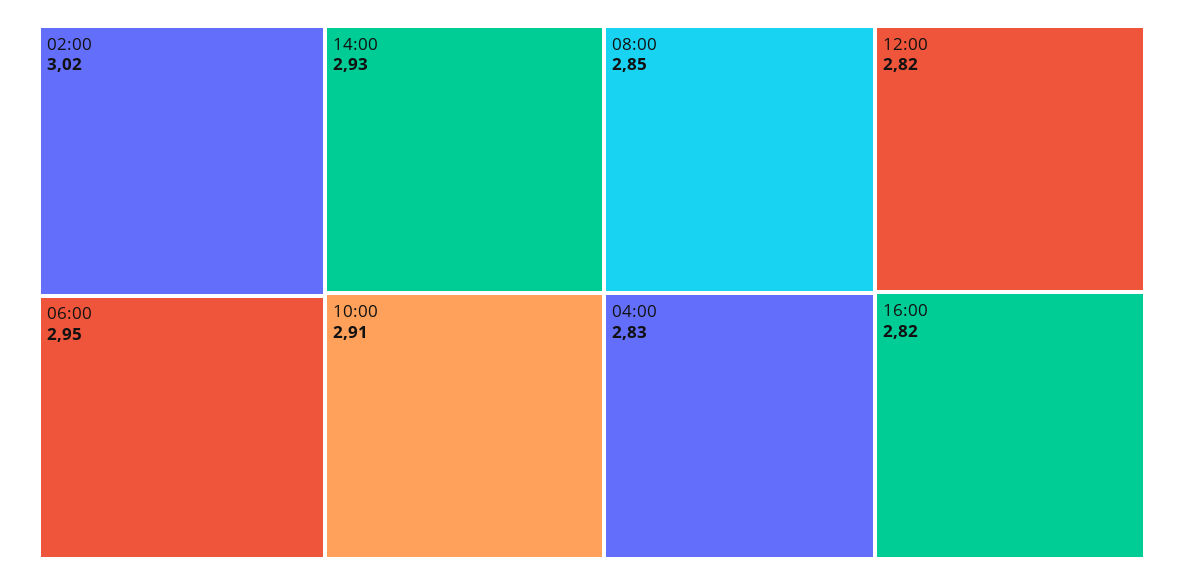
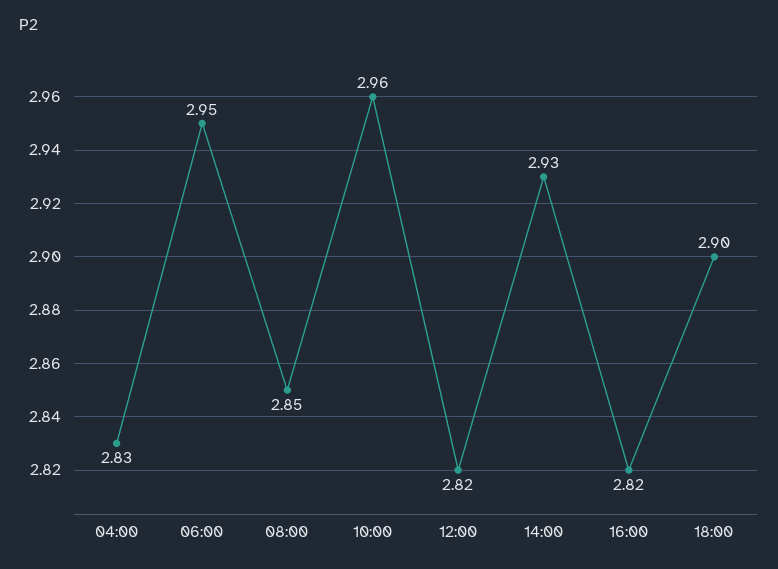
02:00: 3.02 -> none
10:00: 2.91 -> 2.96
18:00: none -> 2.9

